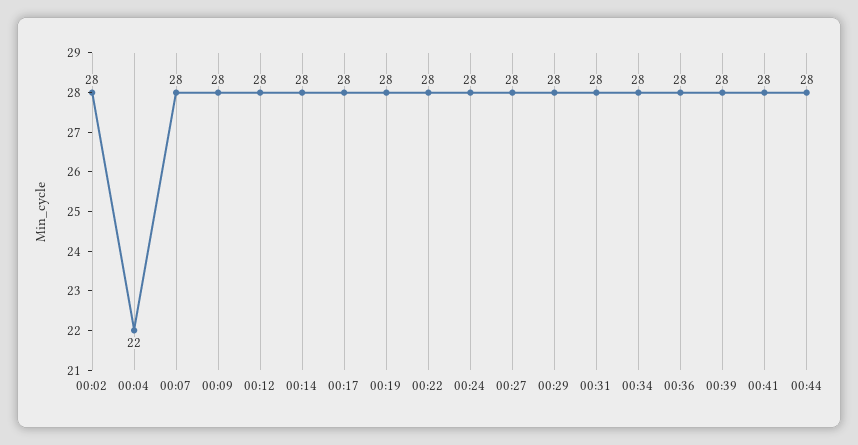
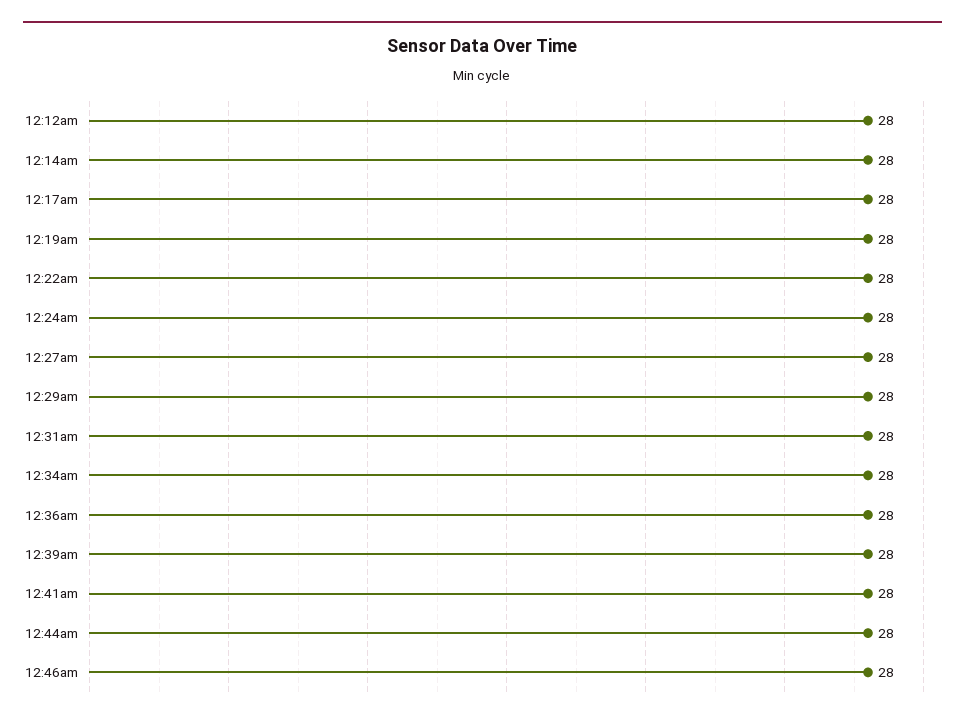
00:02: 28 -> none
00:04: 22 -> none
00:07: 28 -> none
00:09: 28 -> none
12:46am: none -> 28

